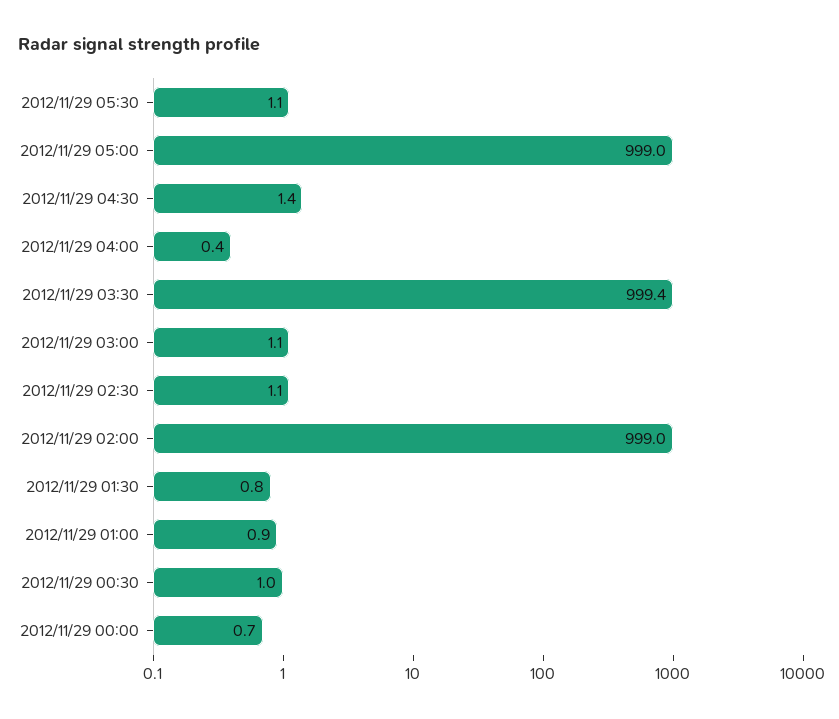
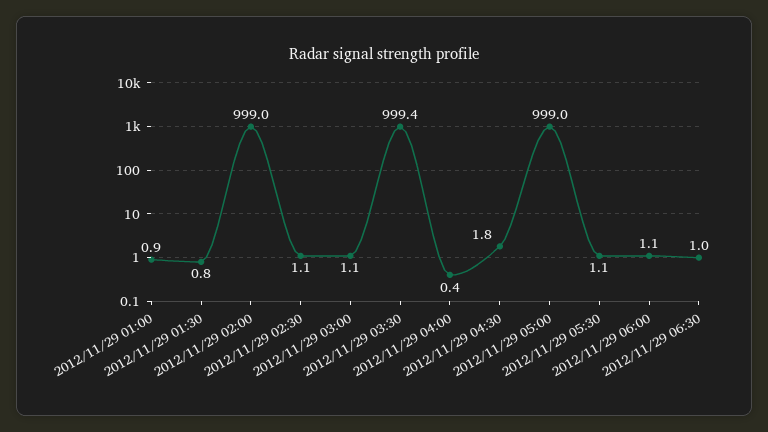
2012/11/29 04:30: 1.4 -> 1.8
2012/11/29 00:30: 1 -> none
2012/11/29 00:00: 0.7 -> none
2012/11/29 06:00: none -> 1.1
2012/11/29 06:30: none -> 1

